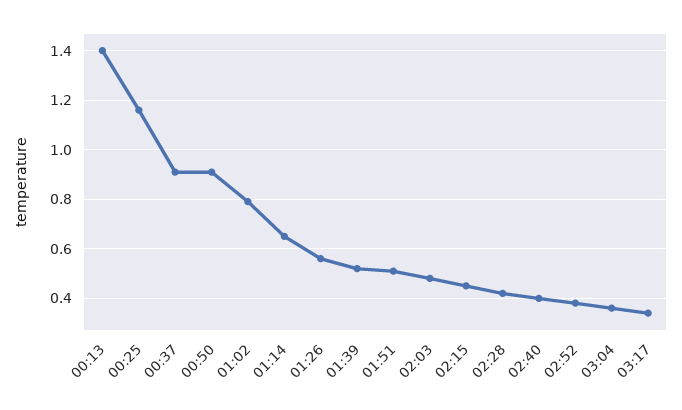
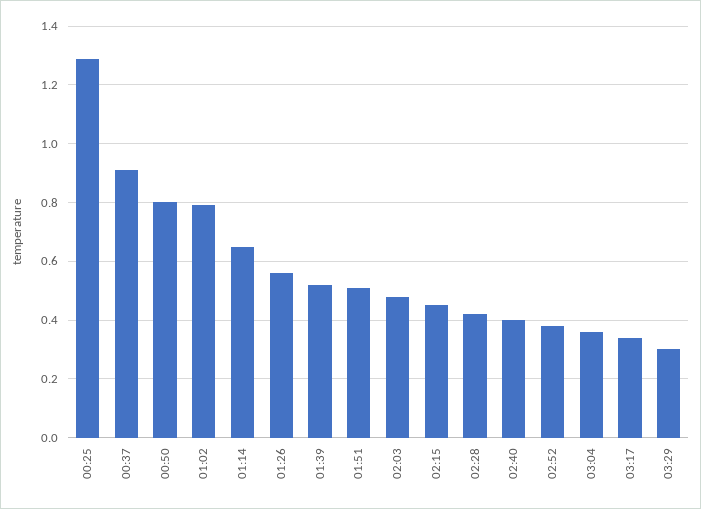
00:13: 1.4 -> none
00:25: 1.15 -> 1.3
00:50: 0.9 -> 0.8
03:29: none -> 0.3

